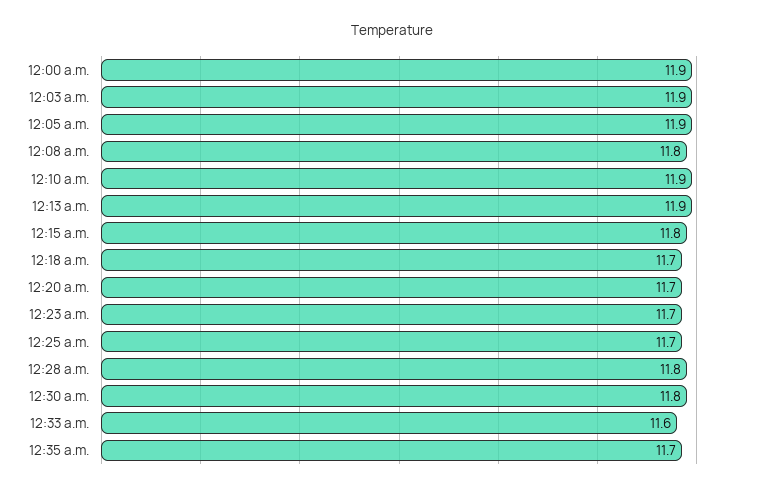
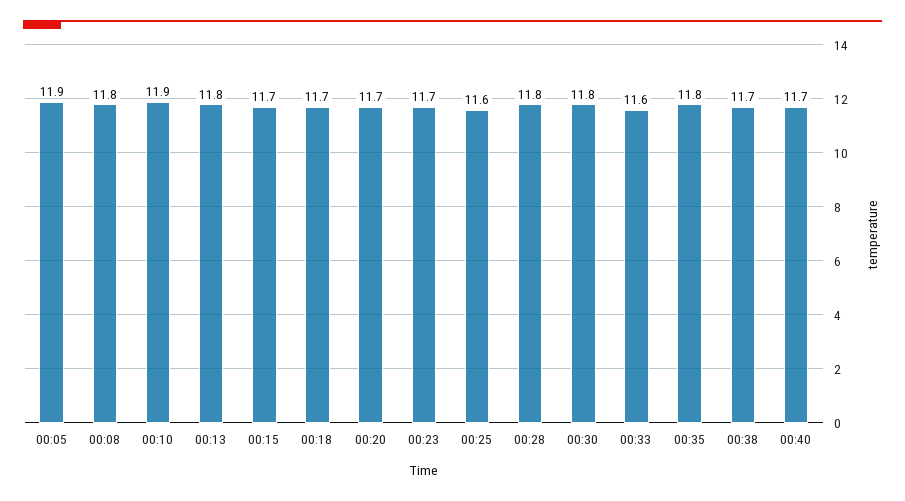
12:00 a.m.: 11.9 -> none
12:03 a.m.: 11.9 -> none
12:13 a.m.: 11.9 -> 11.8
12:15 a.m.: 11.8 -> 11.7
12:25 a.m.: 11.7 -> 11.6
12:35 a.m.: 11.7 -> 11.8
00:38: none -> 11.7
00:40: none -> 11.7

